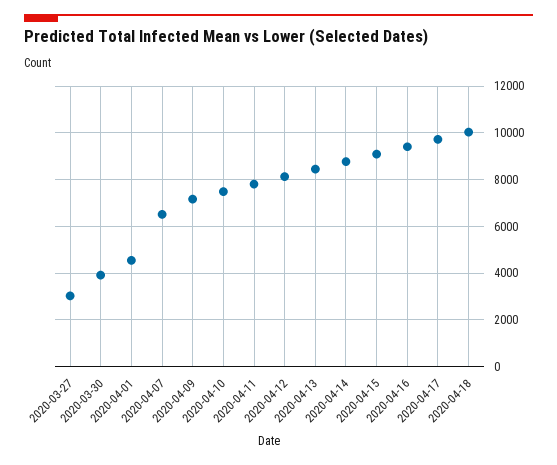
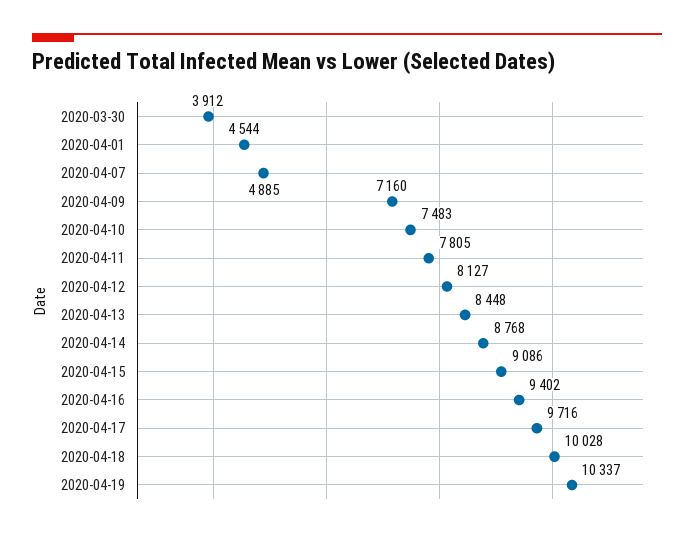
2020-03-27: 3000 -> none
2020-04-07: 6500 -> 4885
2020-04-19: none -> 10337

